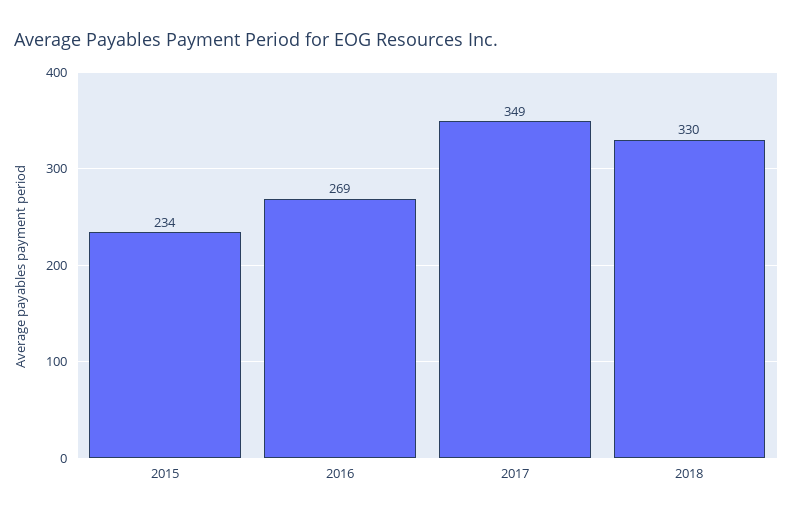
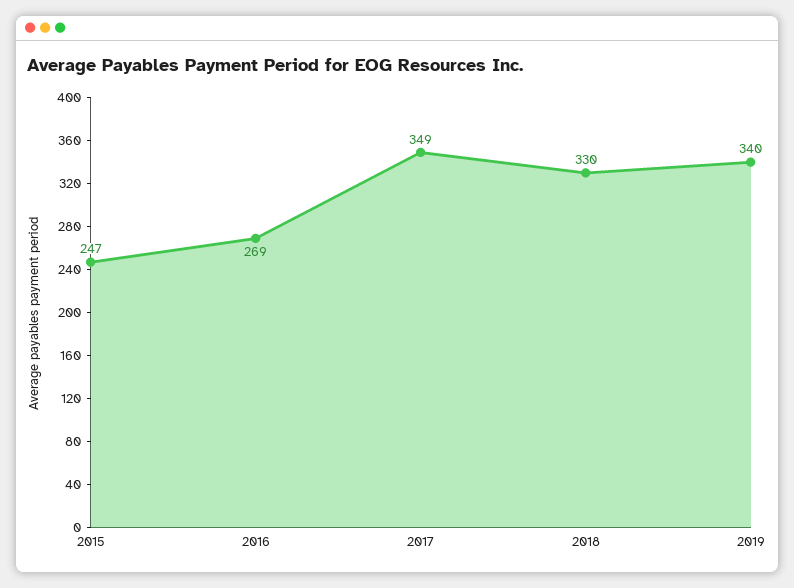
2015: 234 -> 247
2019: none -> 340

